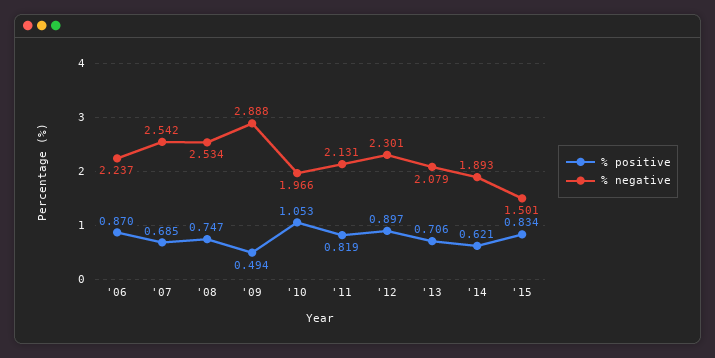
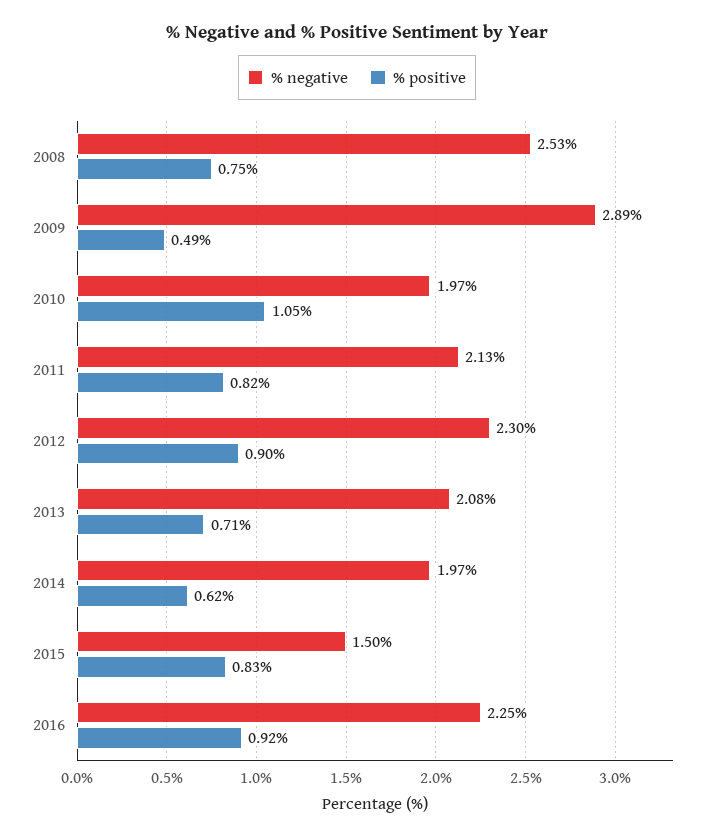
% positive, '06: 0.87 -> none
% negative, '06: 2.237 -> none
% positive, '07: 0.685 -> none
% negative, '07: 2.542 -> none
% negative, '14: 1.893 -> 1.97
% negative, 2016: none -> 2.25
% positive, 2016: none -> 0.92

